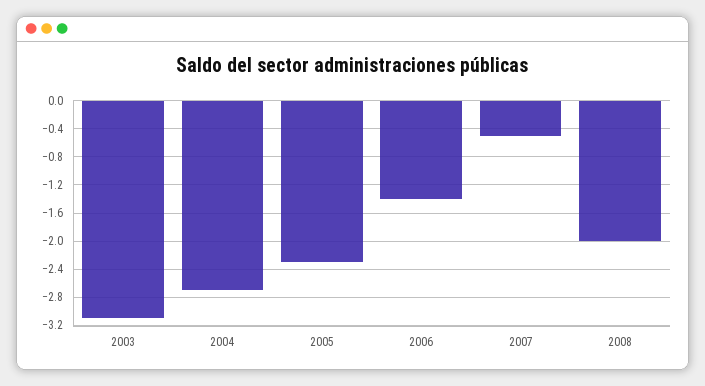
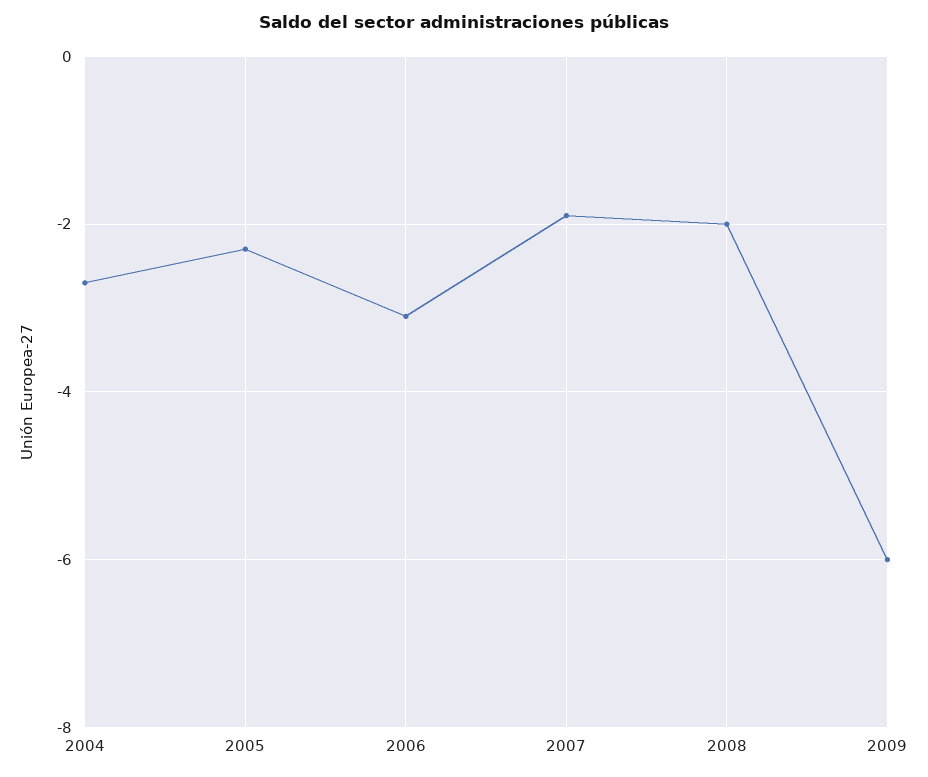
2003: -3.1 -> none
2006: -1.4 -> -3
2007: -0.5 -> -2
2009: none -> -6

